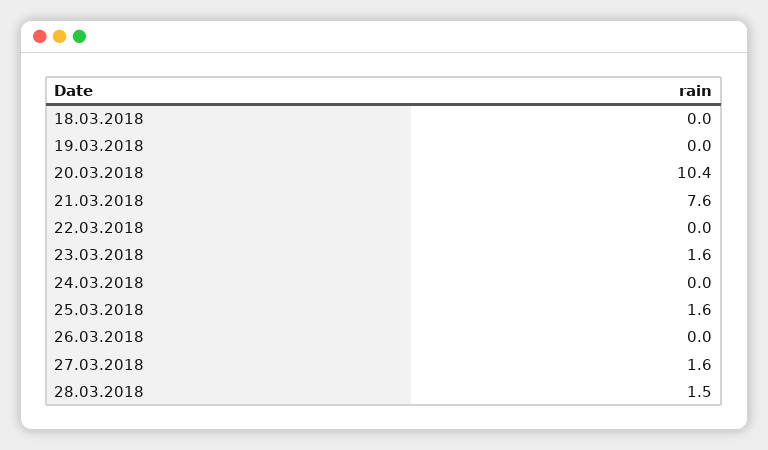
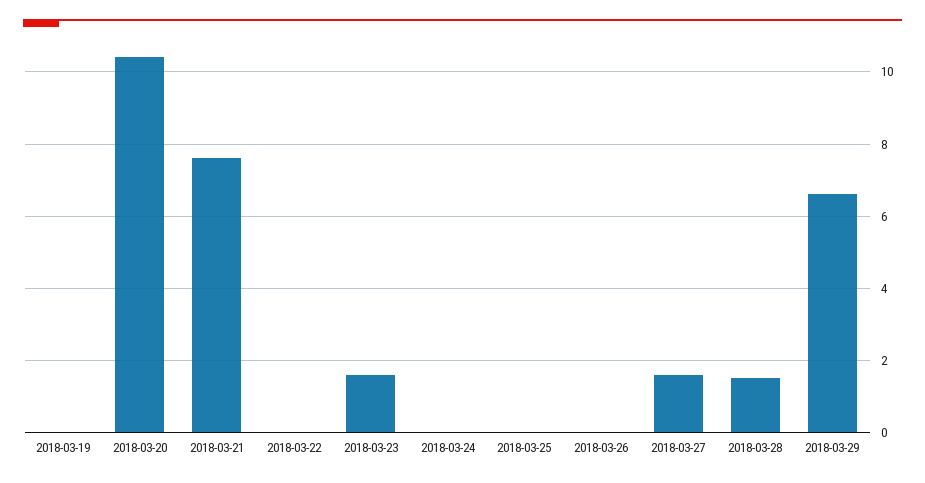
18.03.2018: 0 -> none
25.03.2018: 1.6 -> 0
2018-03-29: none -> 6.5

